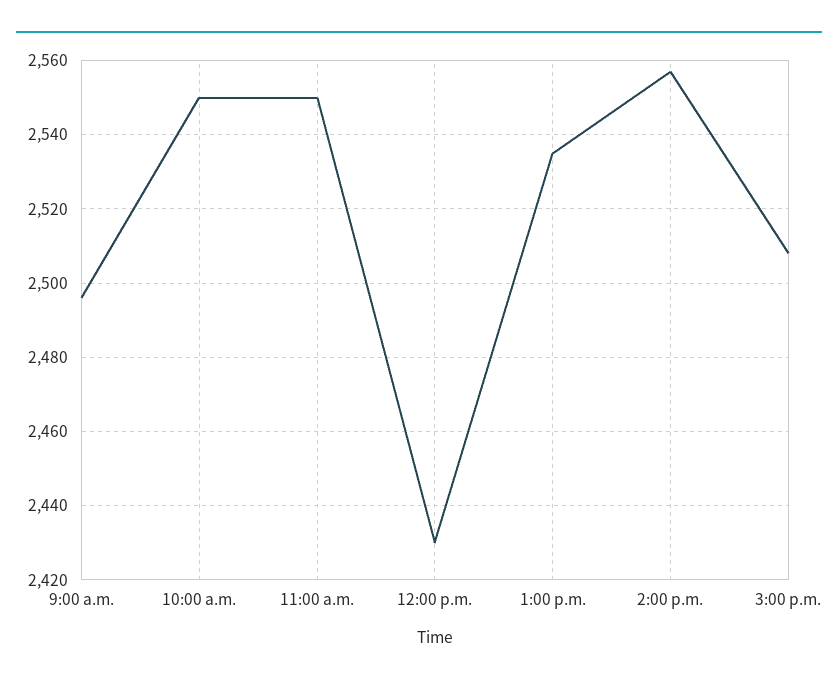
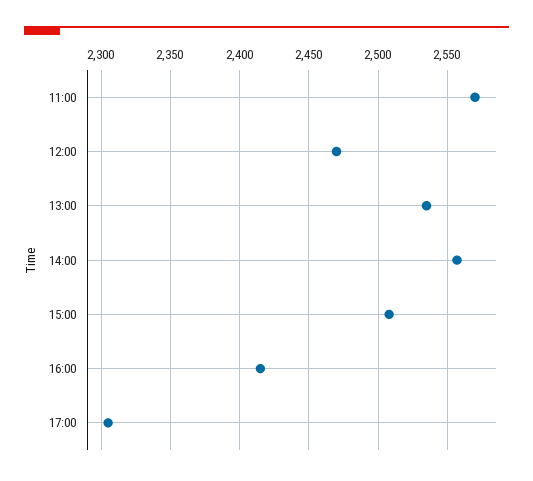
9:00 a.m.: 2495 -> none
10:00 a.m.: 2550 -> none
11:00 a.m.: 2550 -> 2570
12:00 p.m.: 2430 -> 2470
16:00: none -> 2415
17:00: none -> 2305

